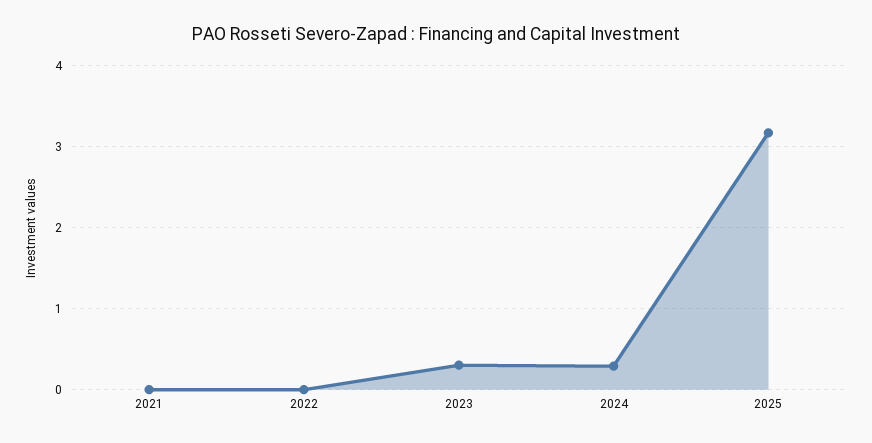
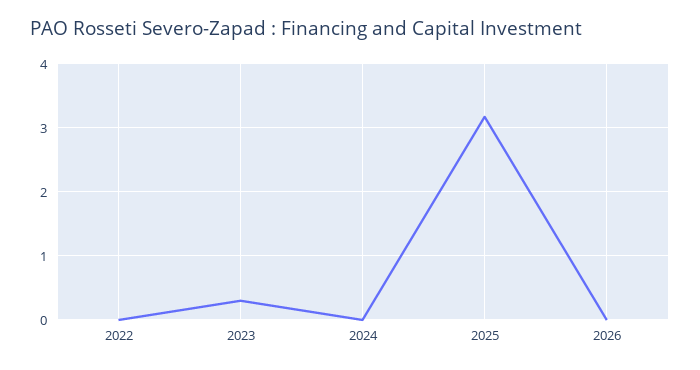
2021: 0 -> none
2024: 0.3 -> 0
2026: none -> 0

